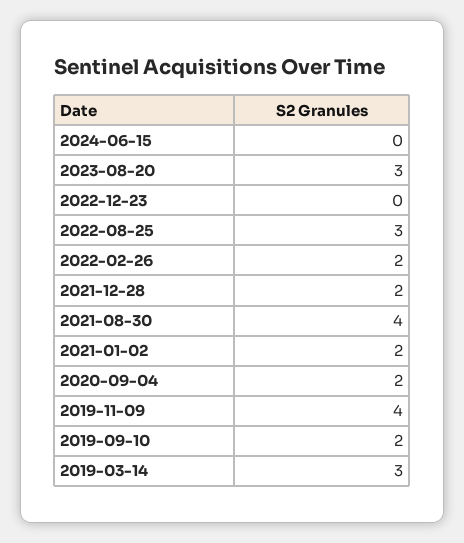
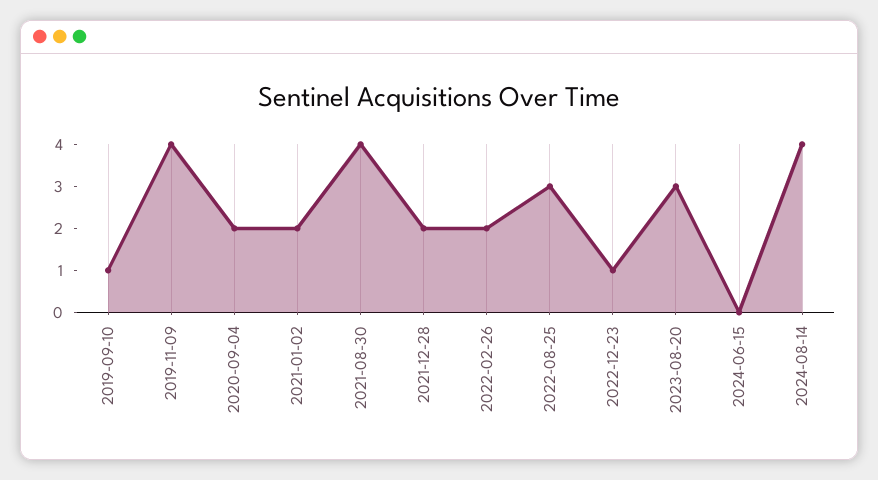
2022-12-23: 0 -> 1
2019-09-10: 2 -> 1
2019-03-14: 3 -> none
2024-08-14: none -> 4

